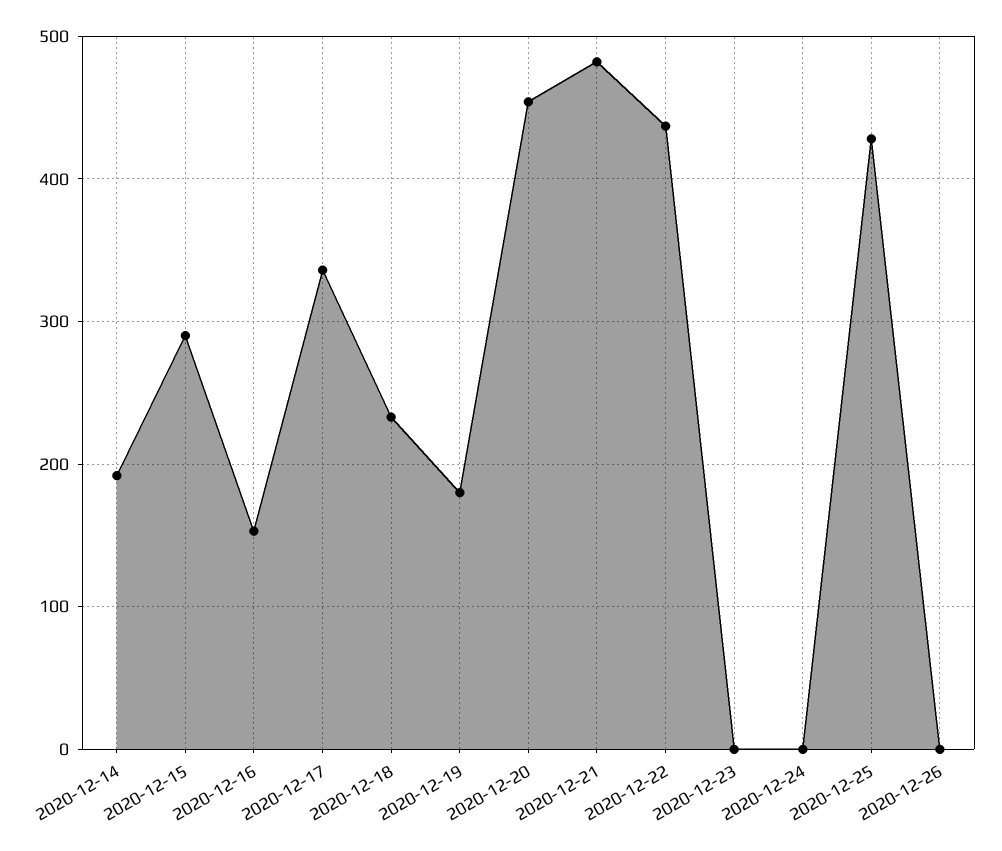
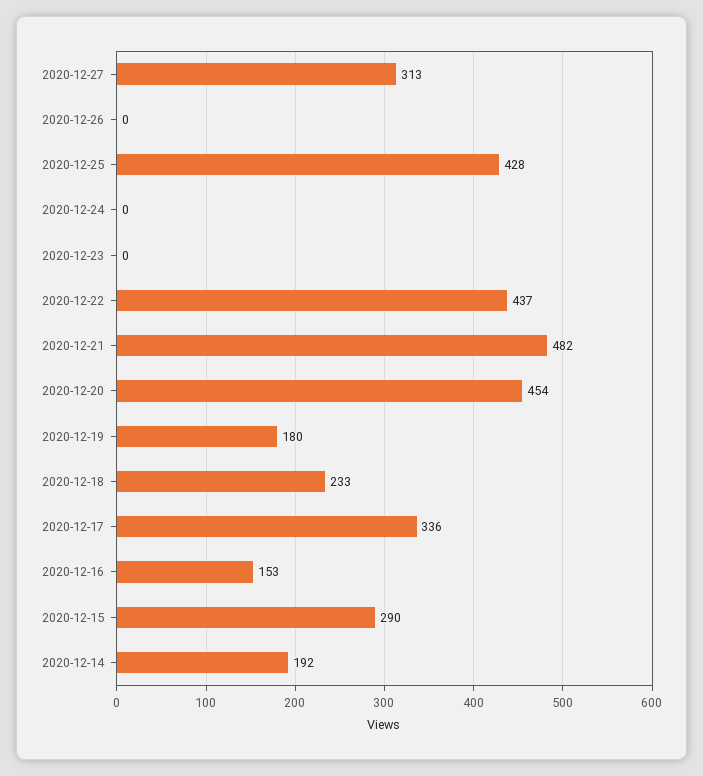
2020-12-27: none -> 313

